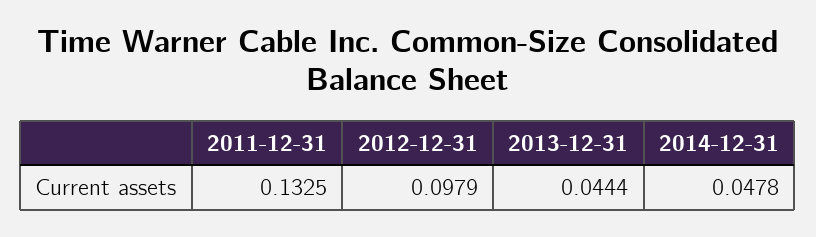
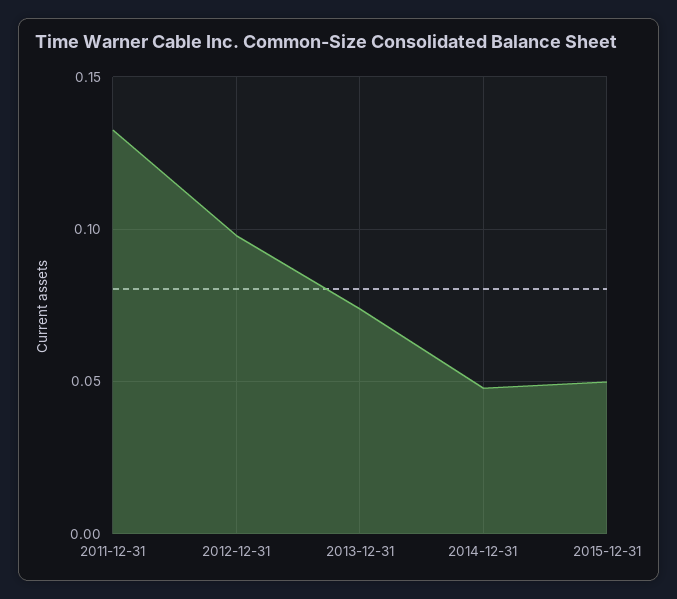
2013-12-31: 0.0444 -> 0.075
2015-12-31: none -> 0.05

